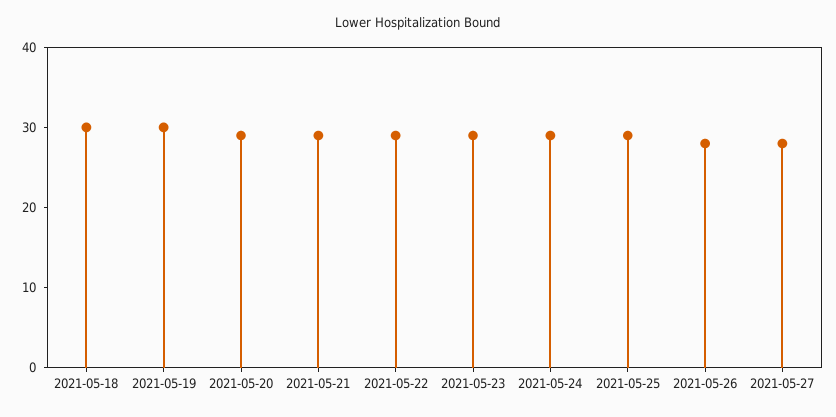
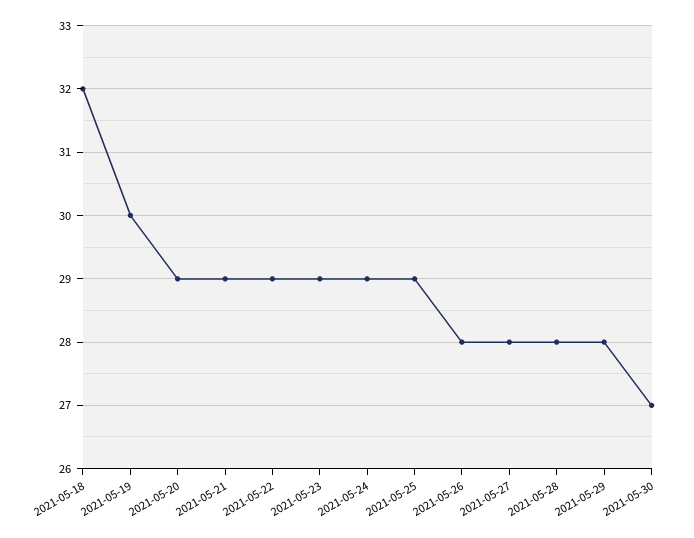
2021-05-18: 30 -> 32
2021-05-28: none -> 28
2021-05-29: none -> 28
2021-05-30: none -> 27

